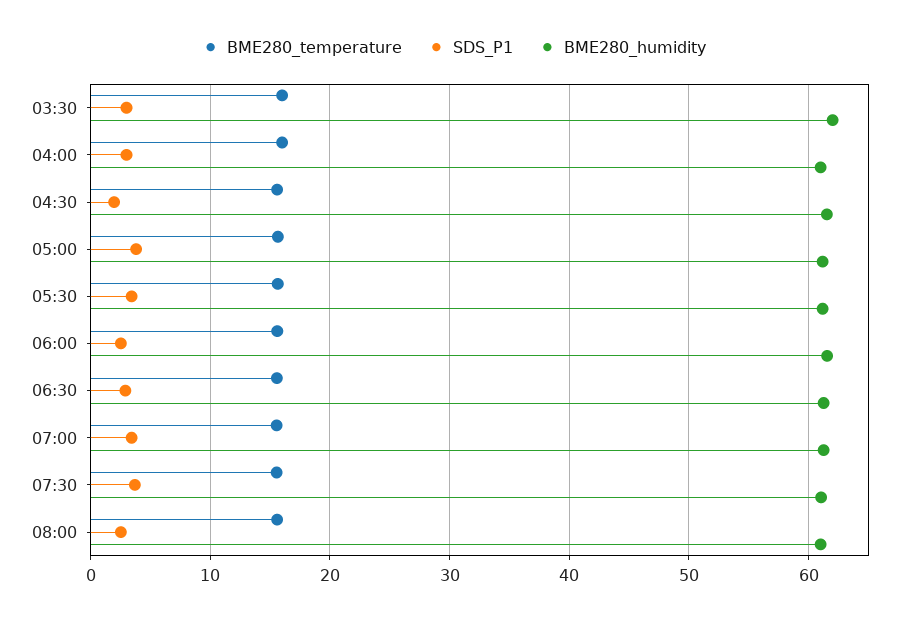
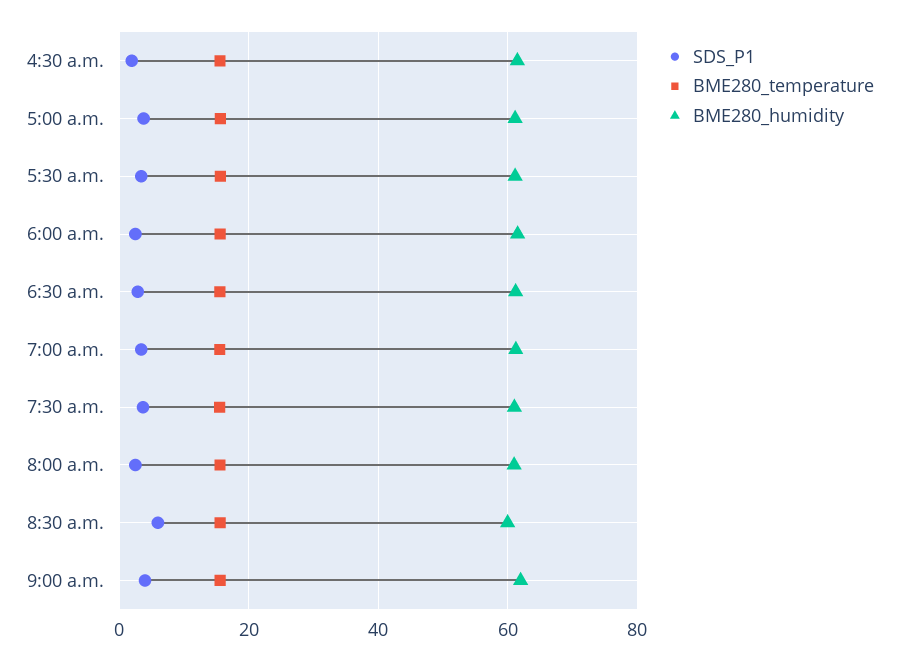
BME280_temperature, 03:30: 16 -> none
SDS_P1, 03:30: 3 -> none
BME280_humidity, 03:30: 62 -> none
BME280_temperature, 04:00: 16 -> none
SDS_P1, 04:00: 3 -> none
BME280_humidity, 04:00: 61 -> none
SDS_P1, 8:30 a.m.: none -> 6
BME280_temperature, 8:30 a.m.: none -> 16
BME280_humidity, 8:30 a.m.: none -> 60
SDS_P1, 9:00 a.m.: none -> 4
BME280_temperature, 9:00 a.m.: none -> 16
BME280_humidity, 9:00 a.m.: none -> 62

